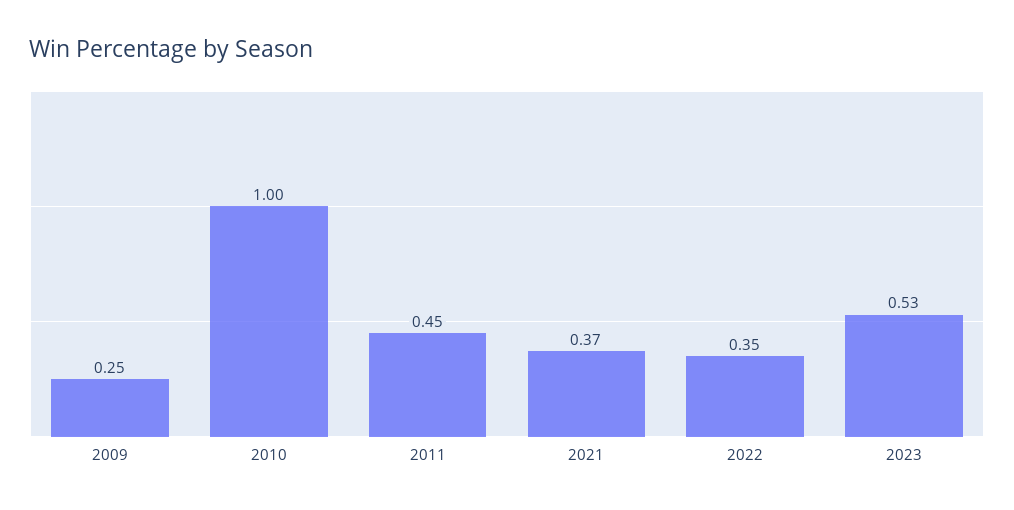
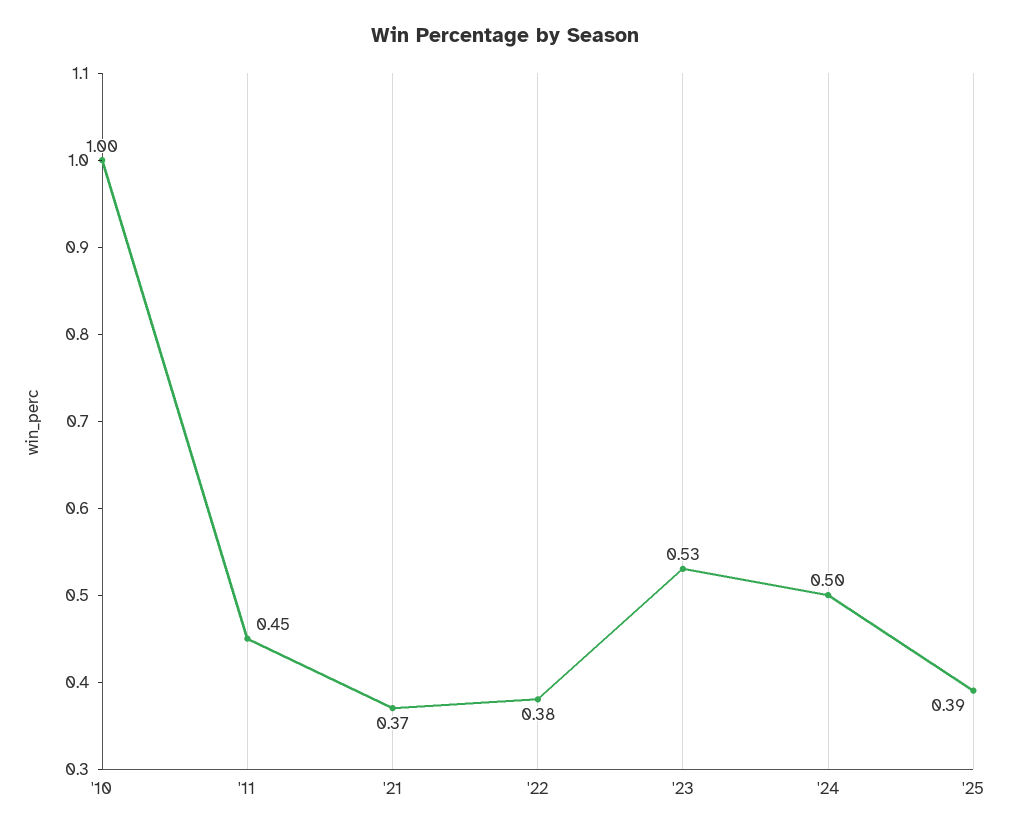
2009: 0.25 -> none
2022: 0.35 -> 0.38
'24: none -> 0.5
'25: none -> 0.39

